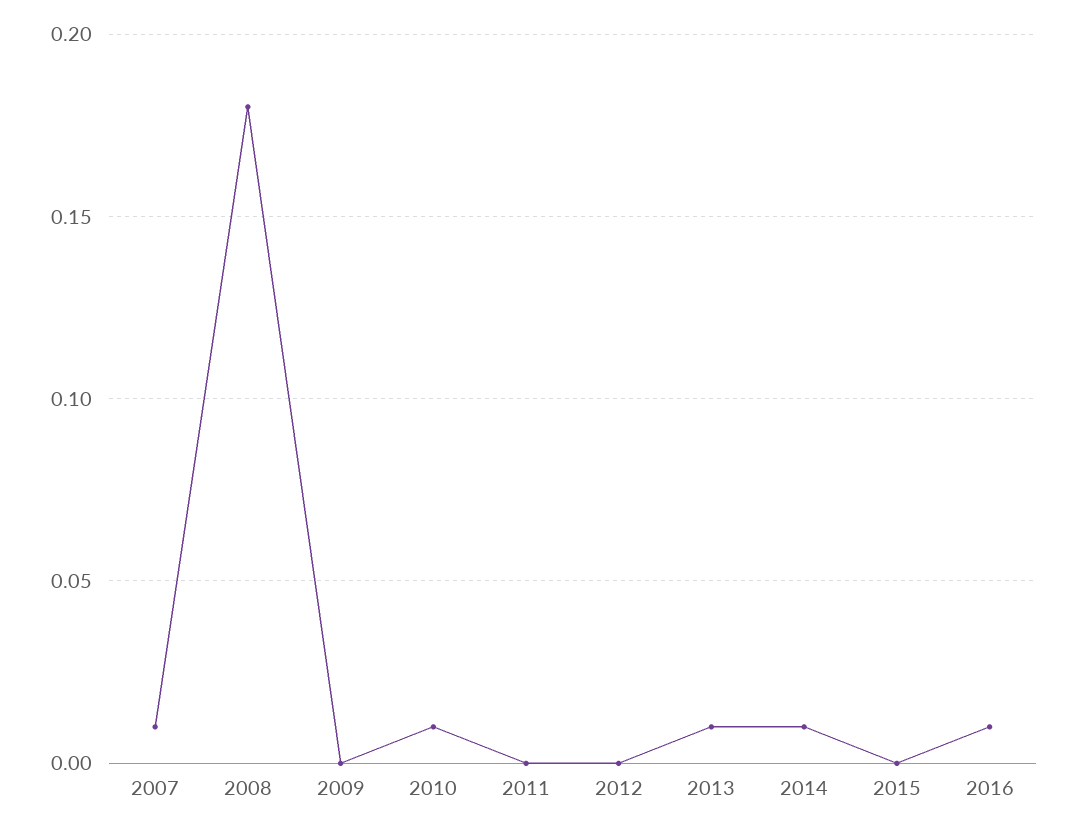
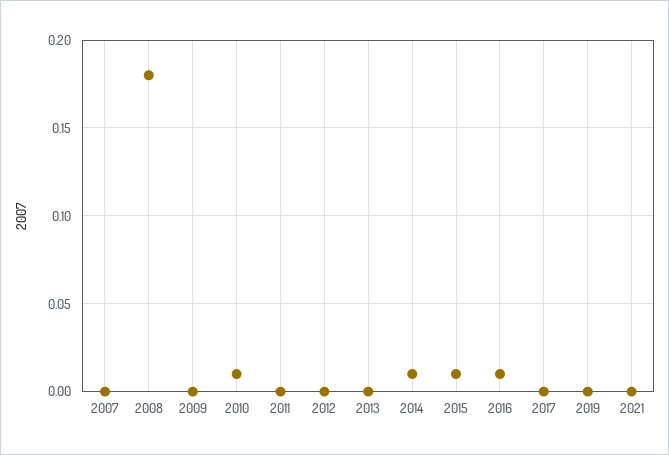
2007: 0.01 -> 0
2013: 0.01 -> 0
2015: 0 -> 0.01
2017: none -> 0
2019: none -> 0
2021: none -> 0

